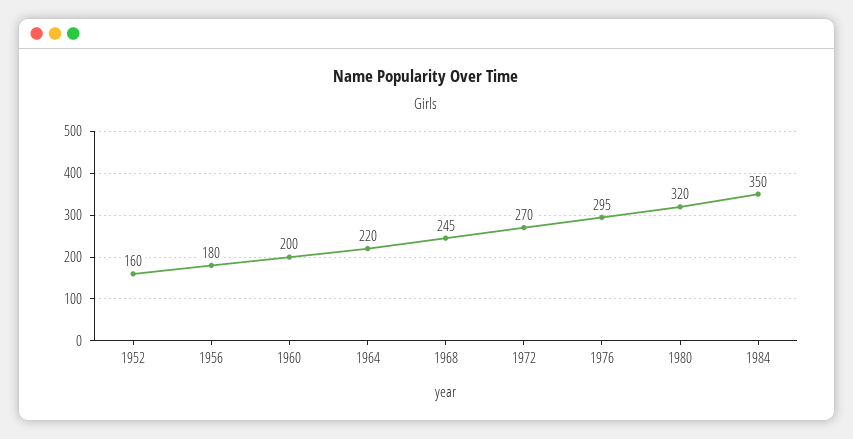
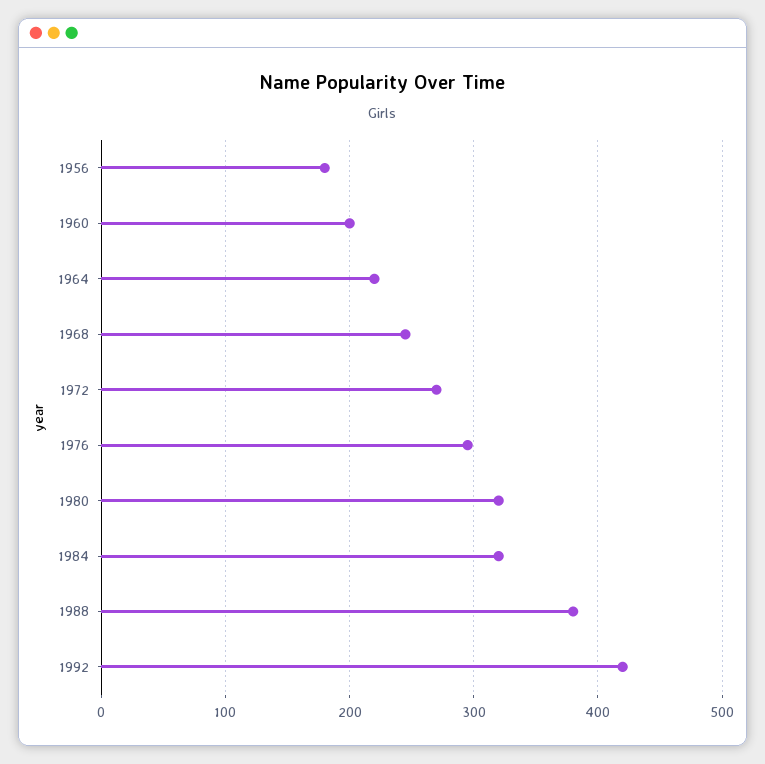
1952: 160 -> none
1984: 350 -> 320
1988: none -> 380
1992: none -> 420

